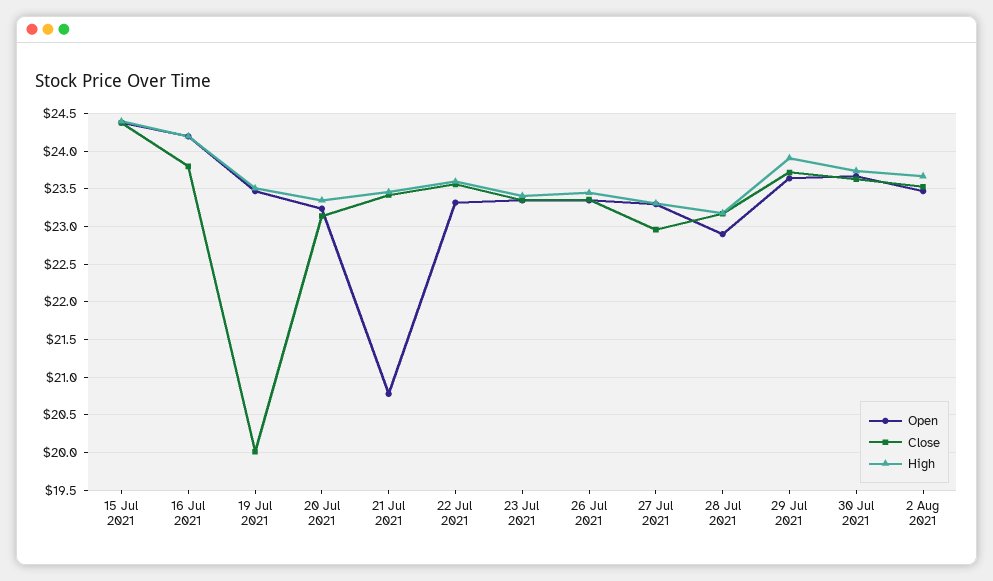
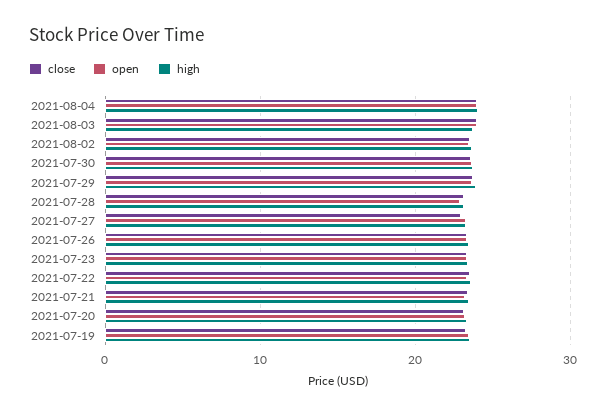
Open, 15 Jul 2021: 24.4 -> none
Close, 15 Jul 2021: 24.4 -> none
High, 15 Jul 2021: 24.4 -> none
Open, 16 Jul 2021: 24.2 -> none
Close, 16 Jul 2021: 23.8 -> none
High, 16 Jul 2021: 24.2 -> none
Close, 19 Jul 2021: 20 -> 23
Open, 21 Jul 2021: 20.8 -> 23
Close, 2021-08-04: none -> 24
Open, 2021-08-04: none -> 24
High, 2021-08-04: none -> 24
Close, 2021-08-03: none -> 24
Open, 2021-08-03: none -> 24
High, 2021-08-03: none -> 24

